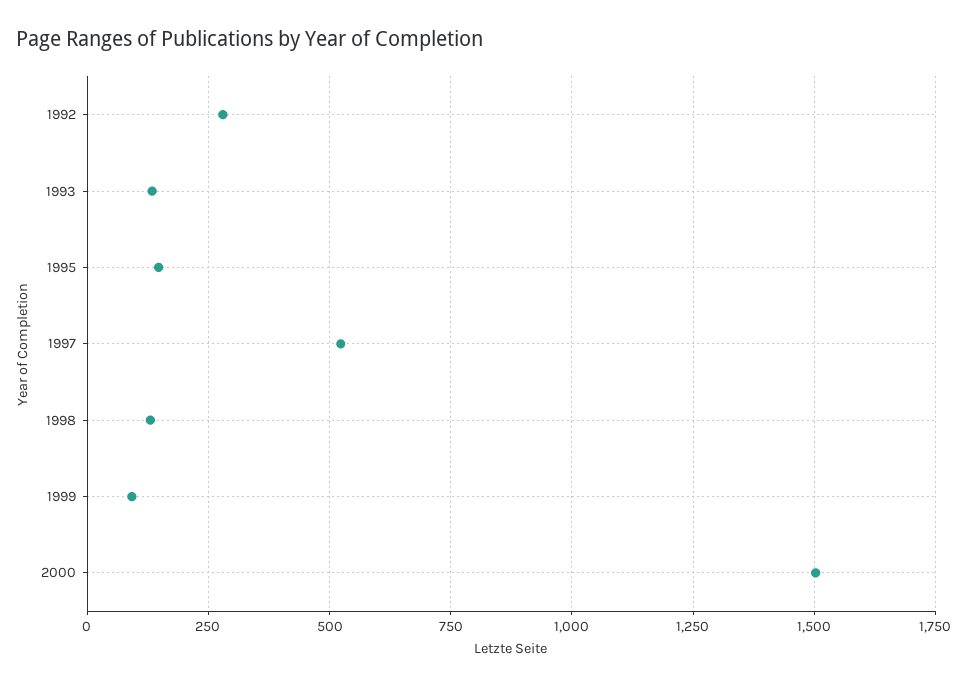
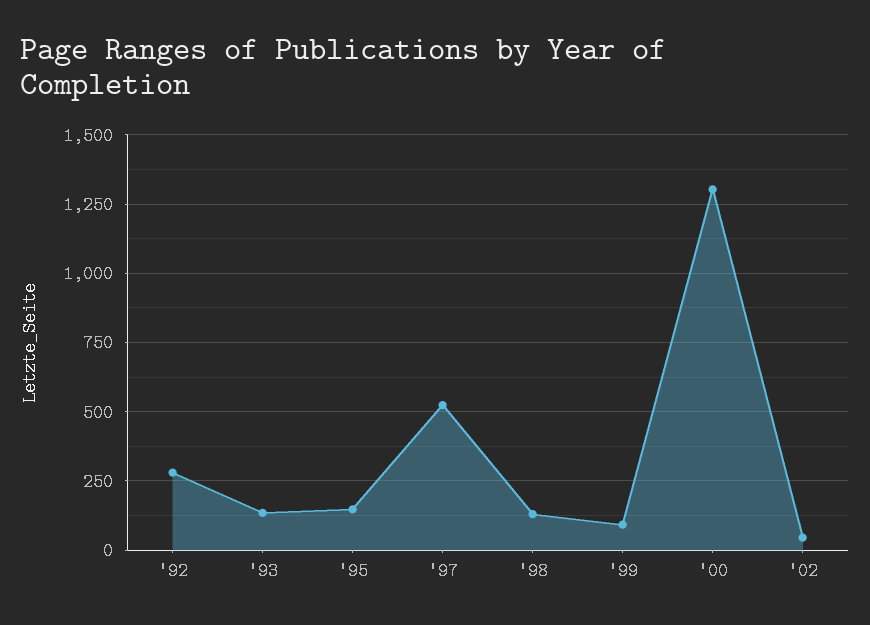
2000: 1500 -> 1300
'02: none -> 50

